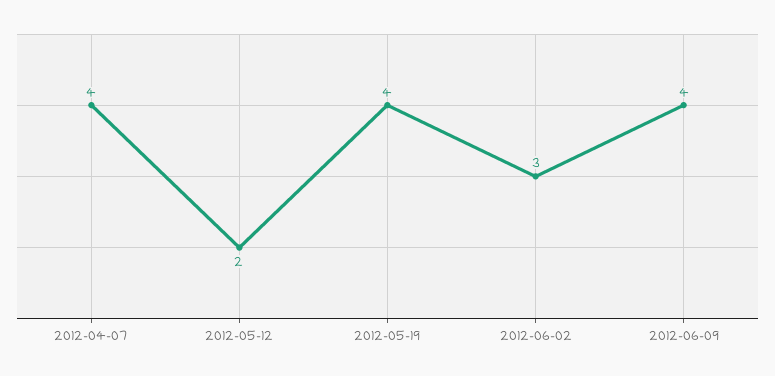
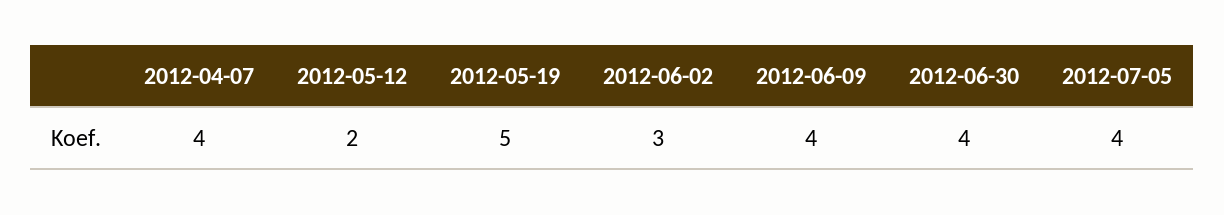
2012-05-19: 4 -> 5
2012-06-30: none -> 4
2012-07-05: none -> 4

